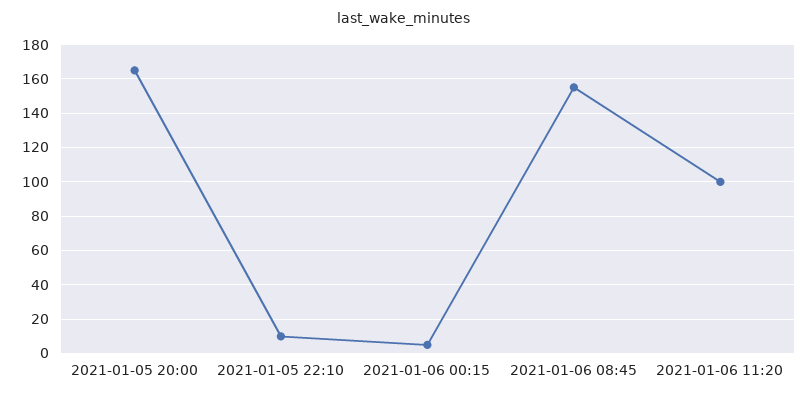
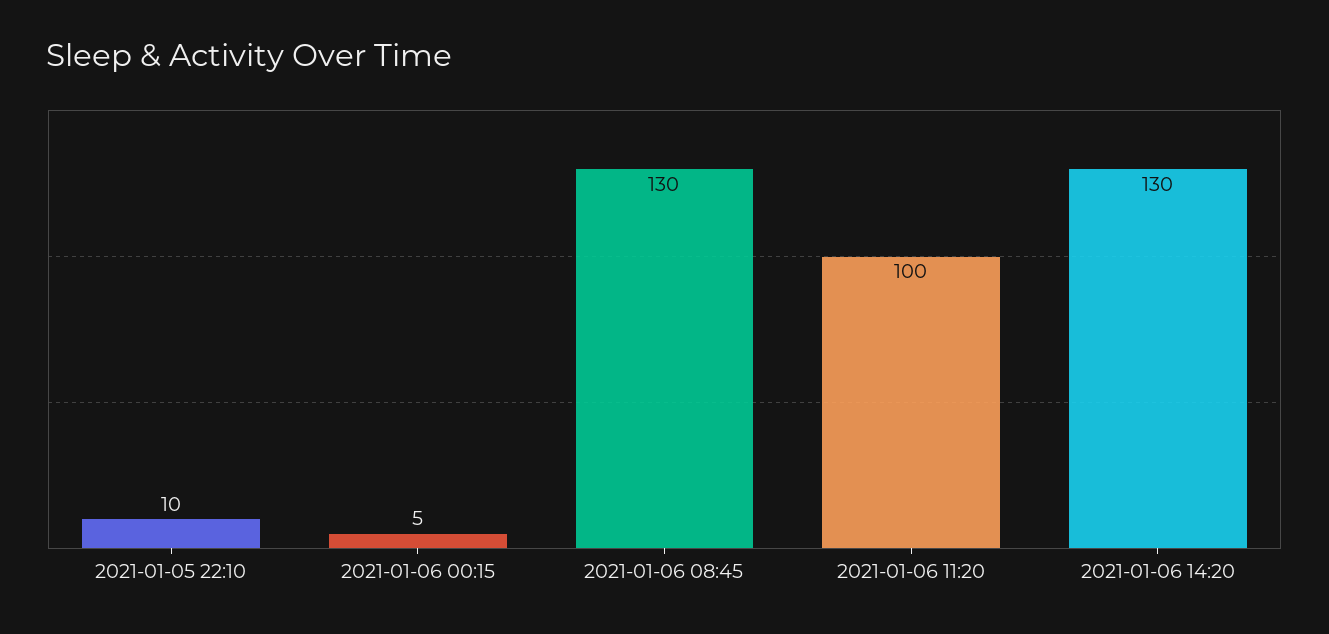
2021-01-05 20:00: 165 -> none
2021-01-06 08:45: 155 -> 130
2021-01-06 14:20: none -> 130

